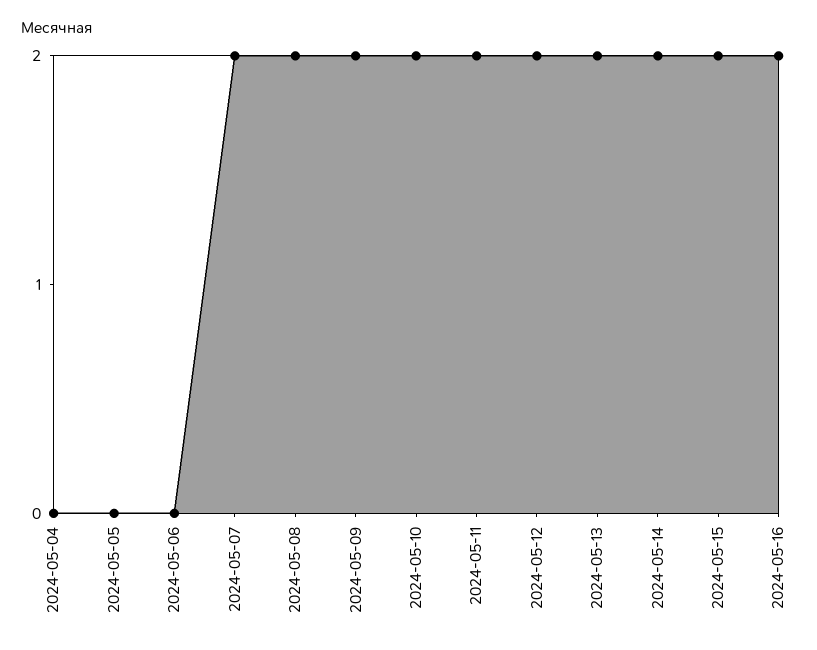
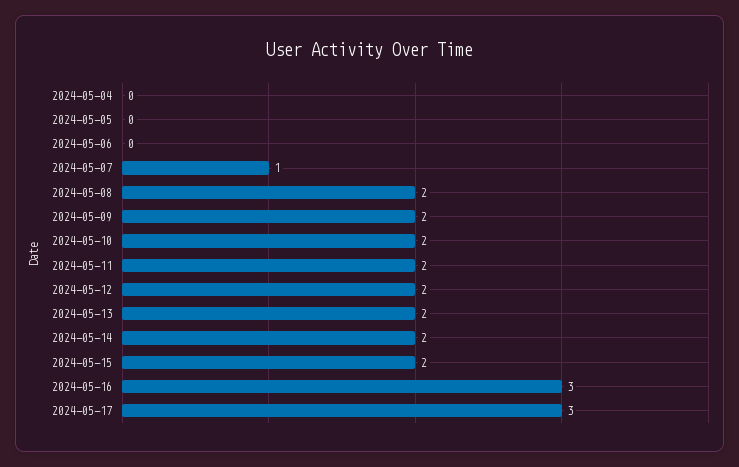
2024-05-07: 2 -> 1
2024-05-16: 2 -> 3
2024-05-17: none -> 3

